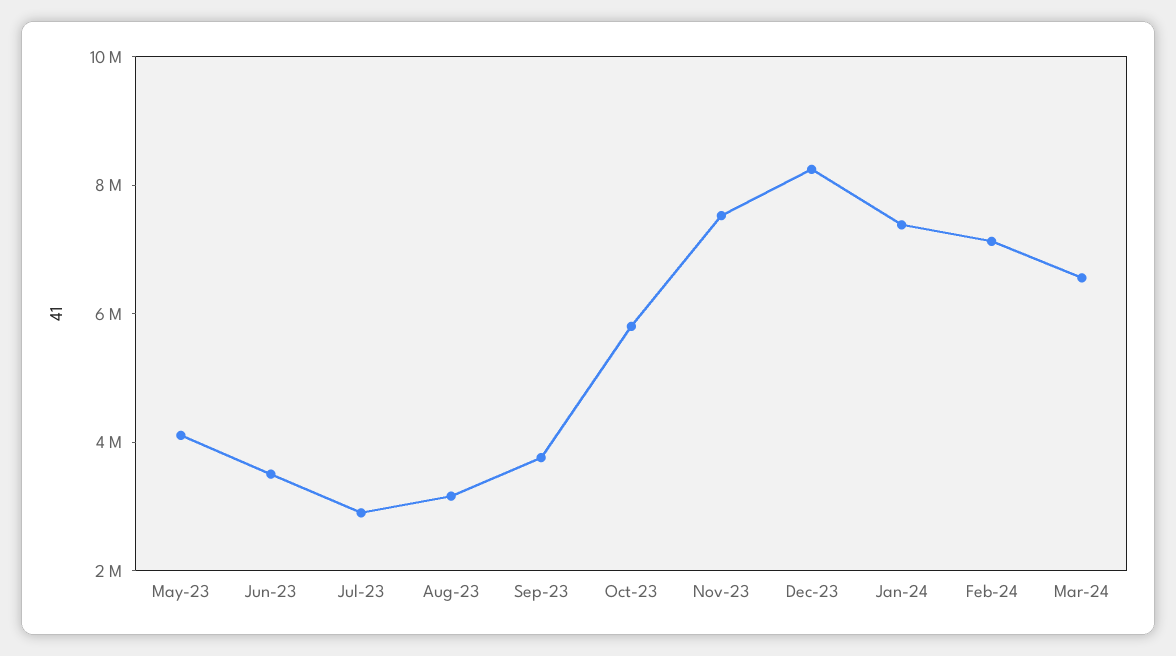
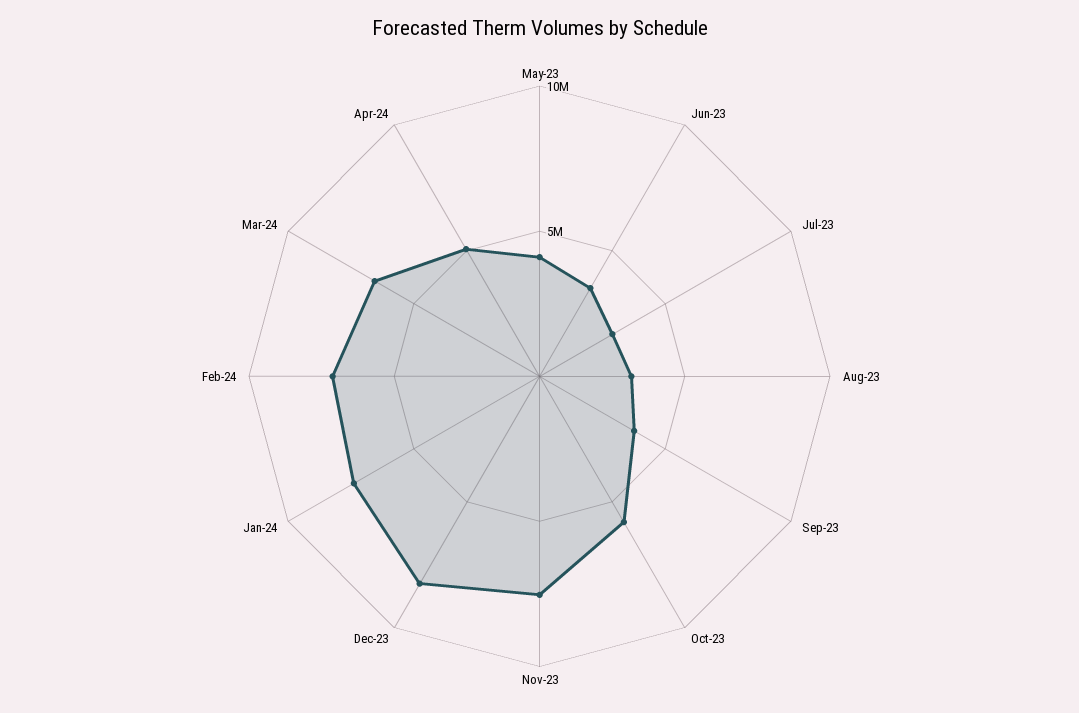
Apr-24: none -> 5000000

